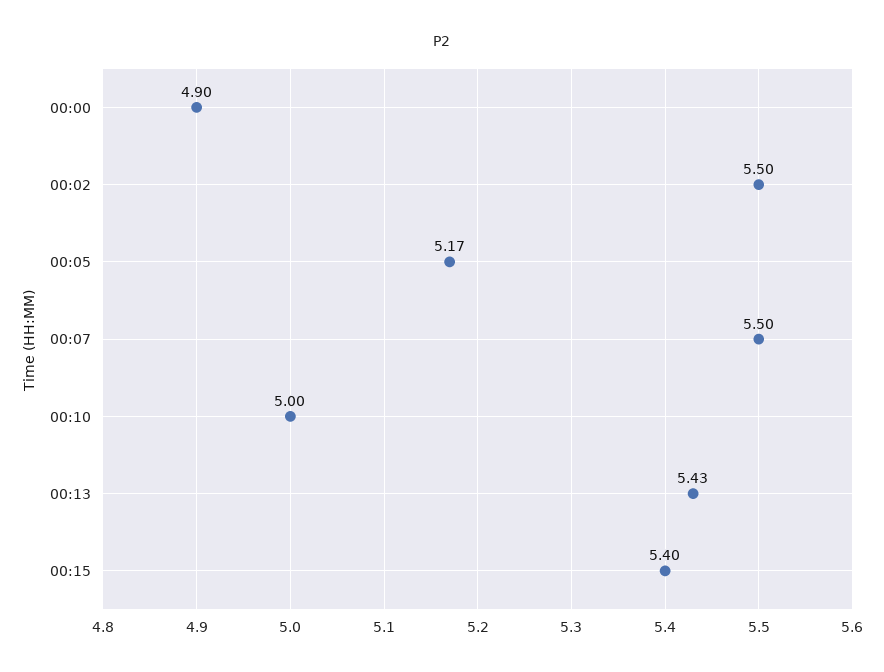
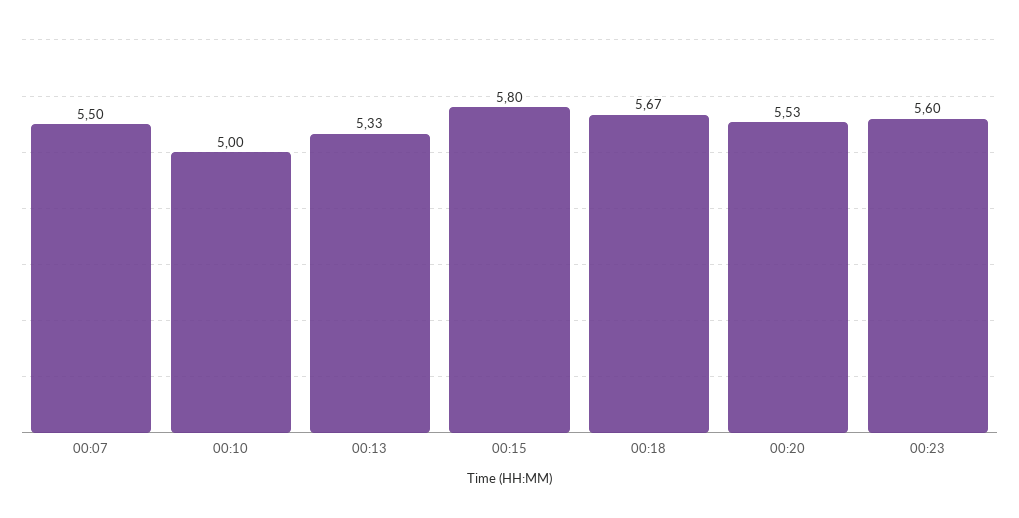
00:00: 4.9 -> none
00:02: 5.5 -> none
00:05: 5.17 -> none
00:13: 5.43 -> 5.33
00:15: 5.4 -> 5.8
00:18: none -> 5.67
00:20: none -> 5.53
00:23: none -> 5.6

